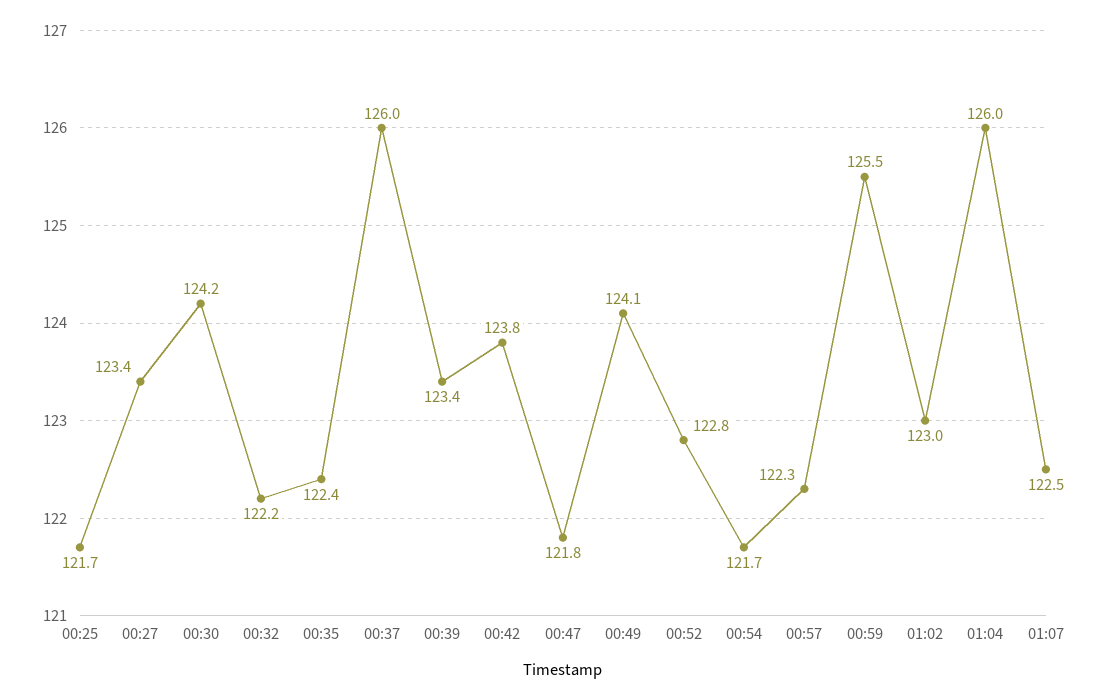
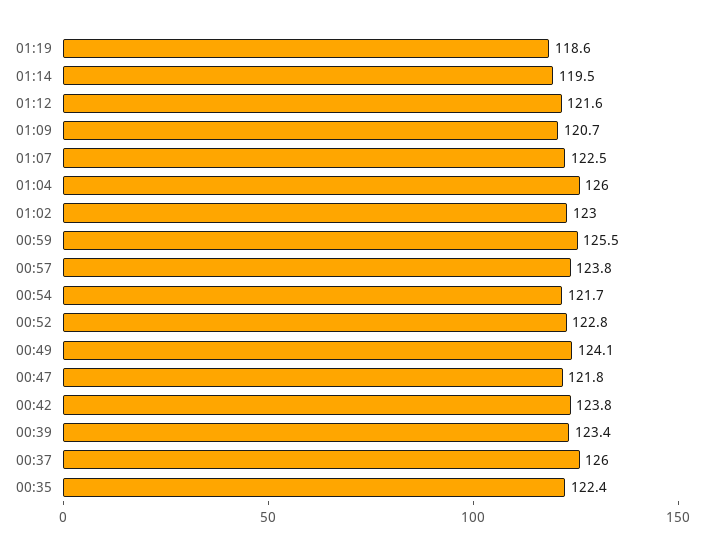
00:25: 121.7 -> none
00:27: 123.4 -> none
00:30: 124.2 -> none
00:32: 122.2 -> none
00:57: 122.3 -> 123.8
01:19: none -> 118.6
01:14: none -> 119.5
01:12: none -> 121.6
01:09: none -> 120.7

